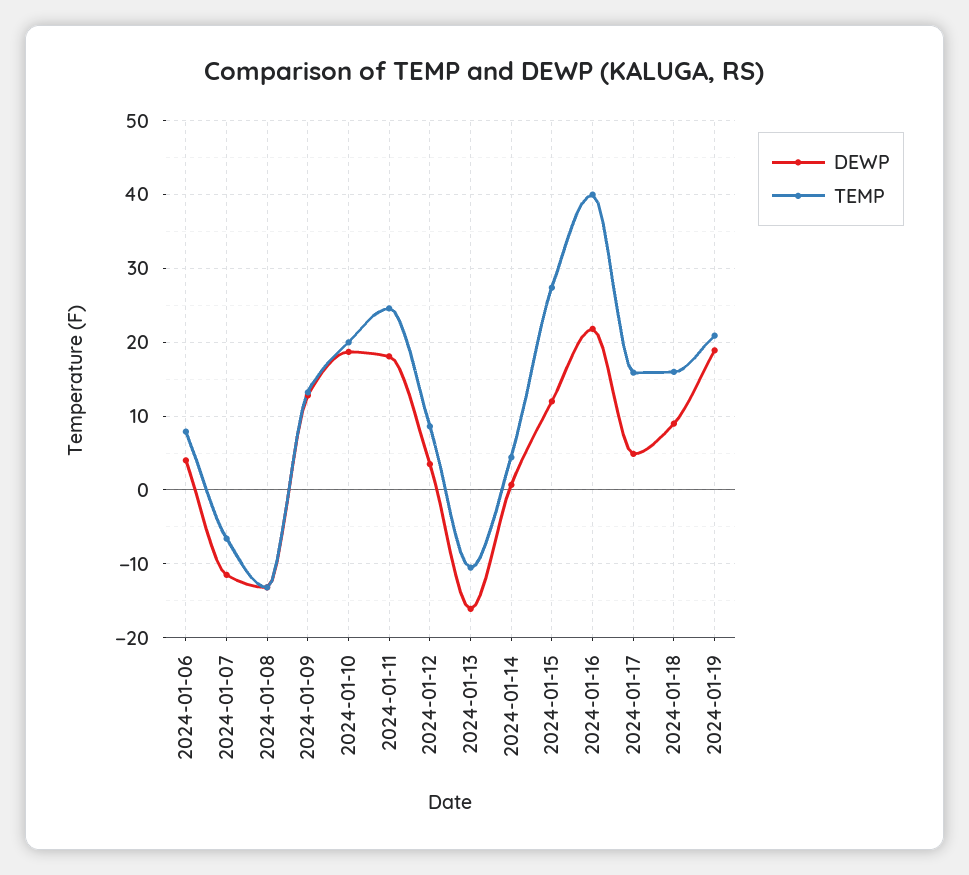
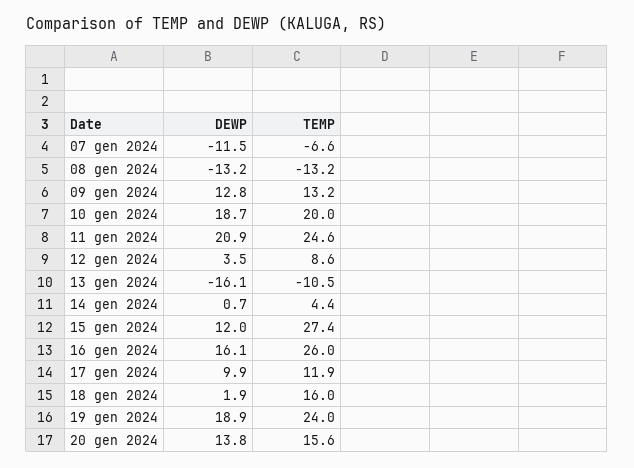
DEWP, 2024-01-06: 4 -> none
TEMP, 2024-01-06: 8 -> none
DEWP, 2024-01-11: 18 -> 20.9
DEWP, 2024-01-16: 22 -> 16.1
TEMP, 2024-01-16: 40 -> 26
DEWP, 2024-01-17: 5 -> 9.9
TEMP, 2024-01-17: 16 -> 11.9
DEWP, 2024-01-18: 9 -> 1.9
TEMP, 2024-01-19: 21 -> 24
DEWP, 20 gen 2024: none -> 13.8
TEMP, 20 gen 2024: none -> 15.6

